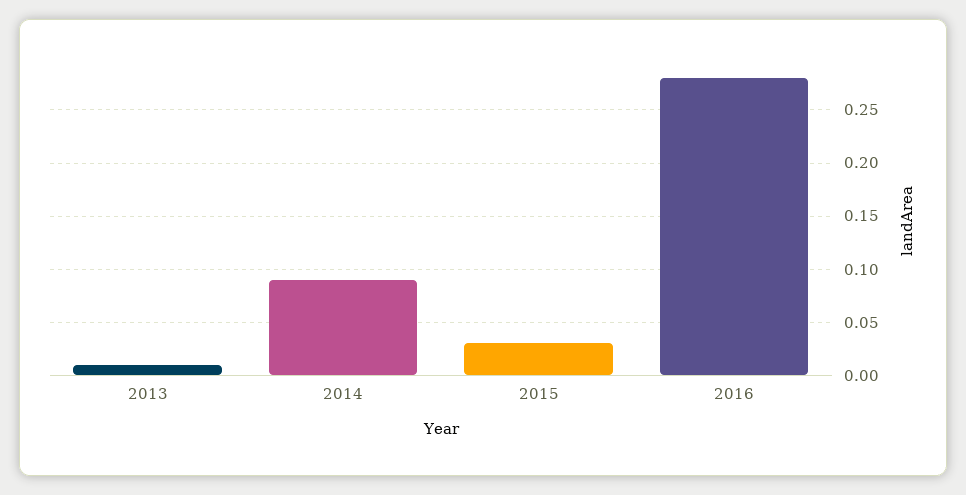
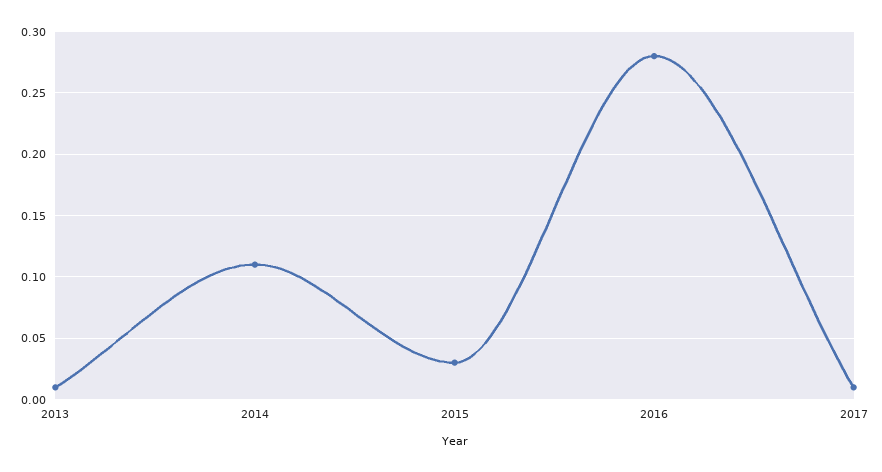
2014: 0.09 -> 0.11
2017: none -> 0.01

